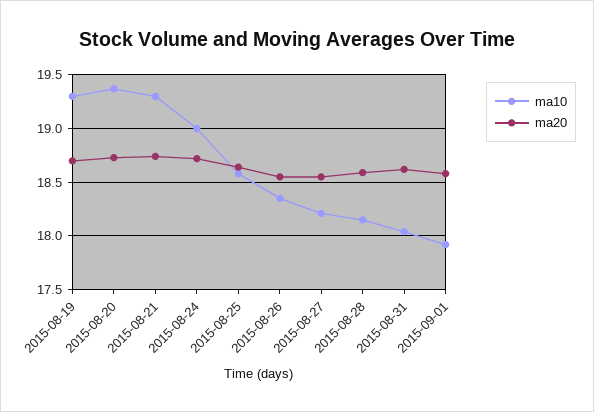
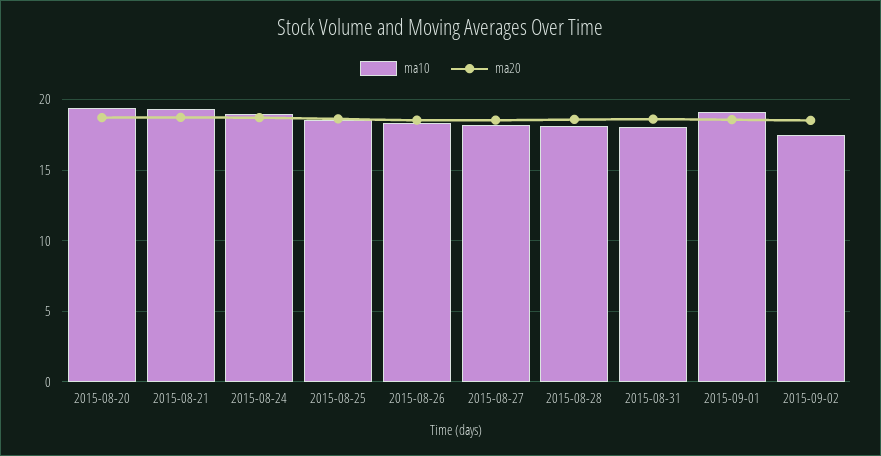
ma10, 2015-08-19: 19.3 -> none
ma20, 2015-08-19: 18.7 -> none
ma10, 2015-09-01: 17.9 -> 19
ma10, 2015-09-02: none -> 17.5
ma20, 2015-09-02: none -> 18.5

